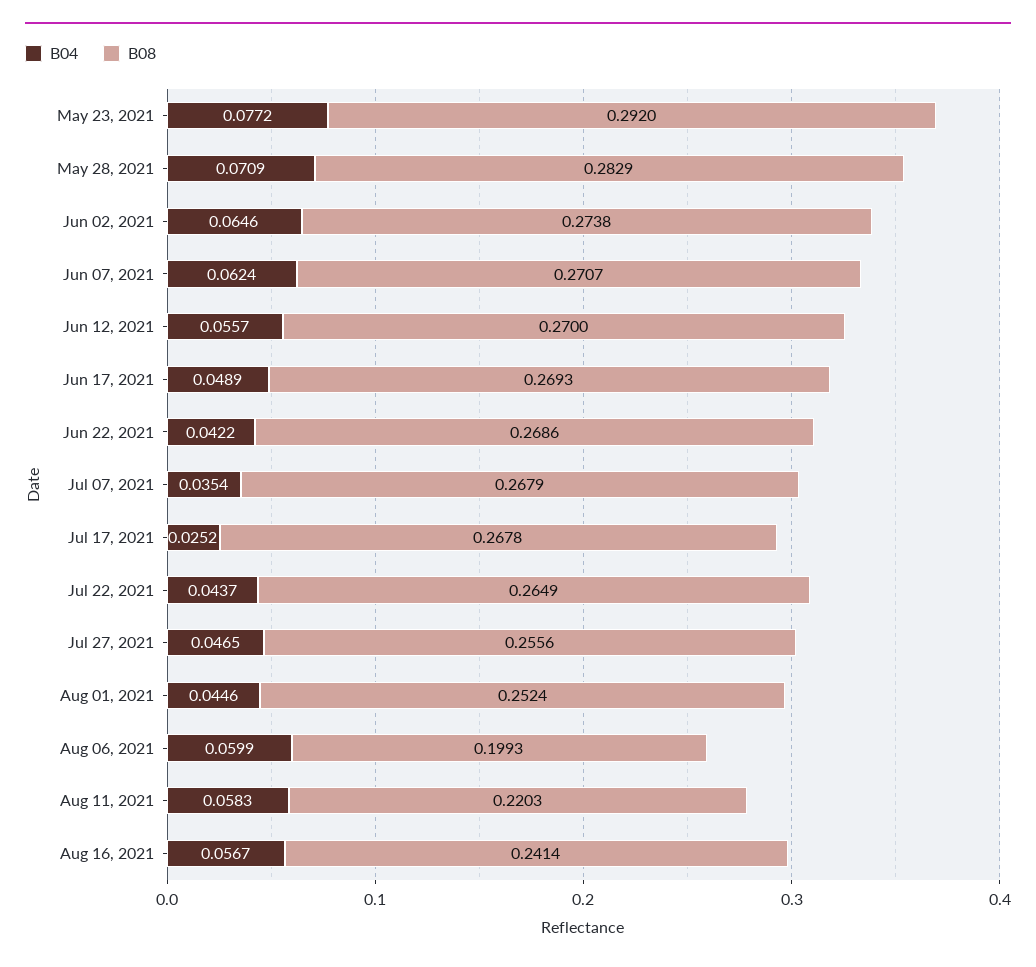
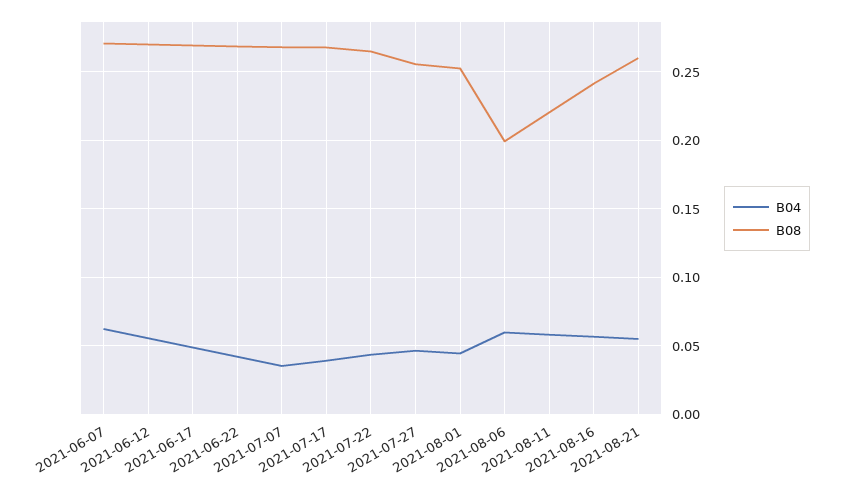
B04, May 23, 2021: 0.0772 -> none
B08, May 23, 2021: 0.292 -> none
B04, May 28, 2021: 0.0709 -> none
B08, May 28, 2021: 0.2829 -> none
B04, Jun 02, 2021: 0.0646 -> none
B08, Jun 02, 2021: 0.2738 -> none
B04, Jul 17, 2021: 0.0252 -> 0.04
B04, 2021-08-21: none -> 0.055
B08, 2021-08-21: none -> 0.26

